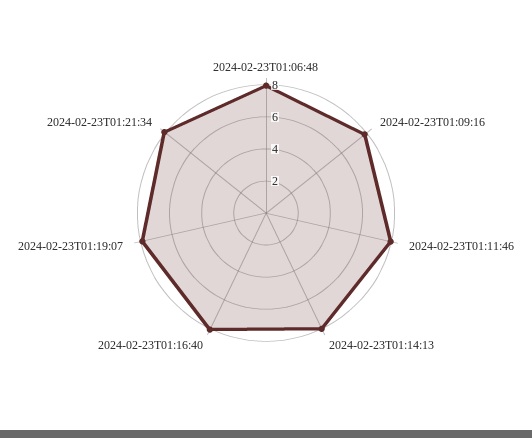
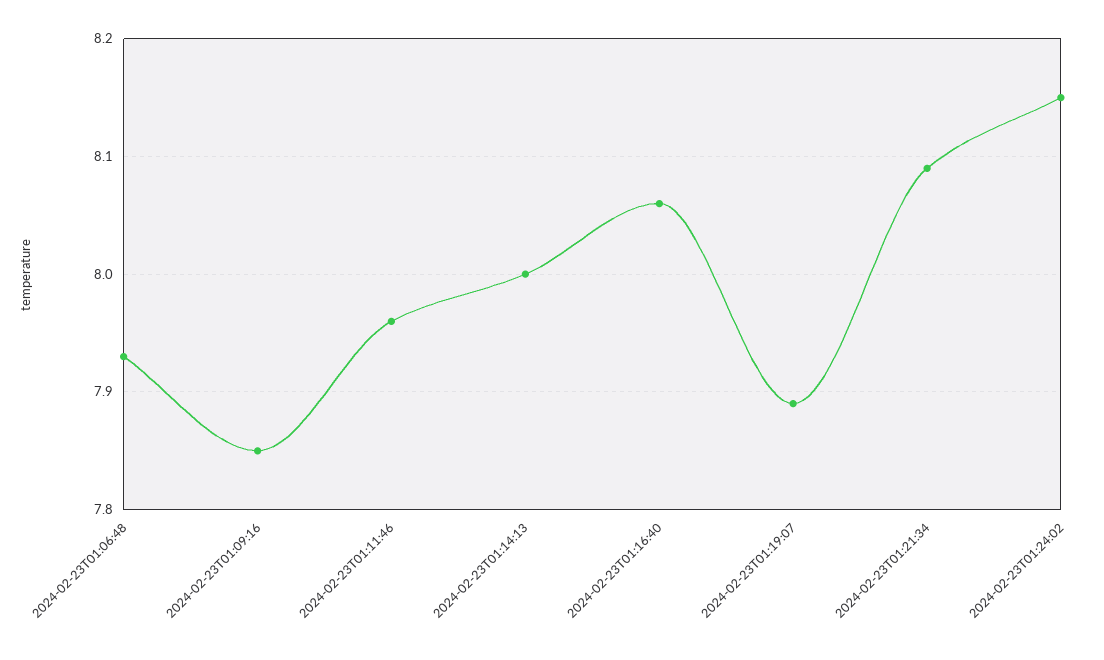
2024-02-23T01:24:02: none -> 8.15

